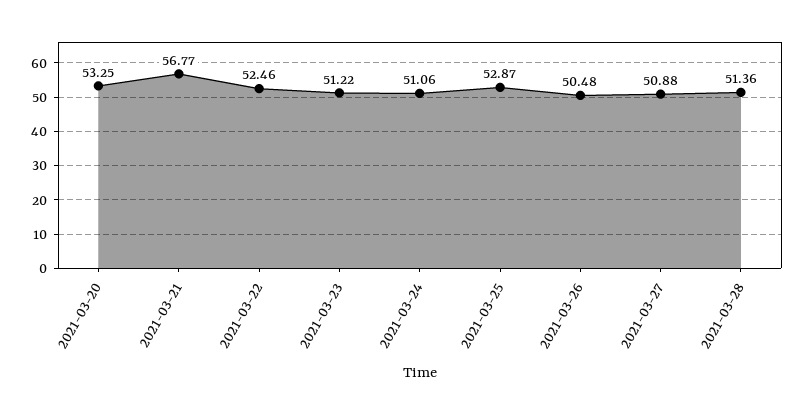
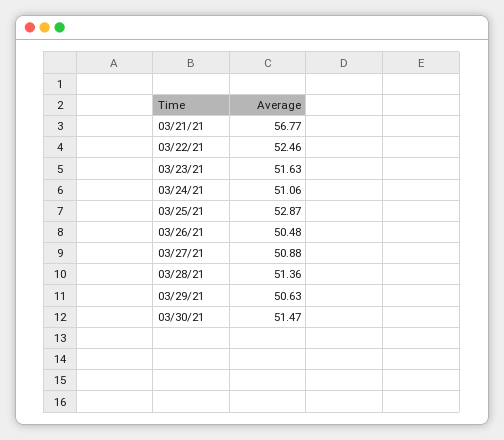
2021-03-20: 53.25 -> none
2021-03-23: 51.22 -> 51.63
03/29/21: none -> 50.63
03/30/21: none -> 51.47

